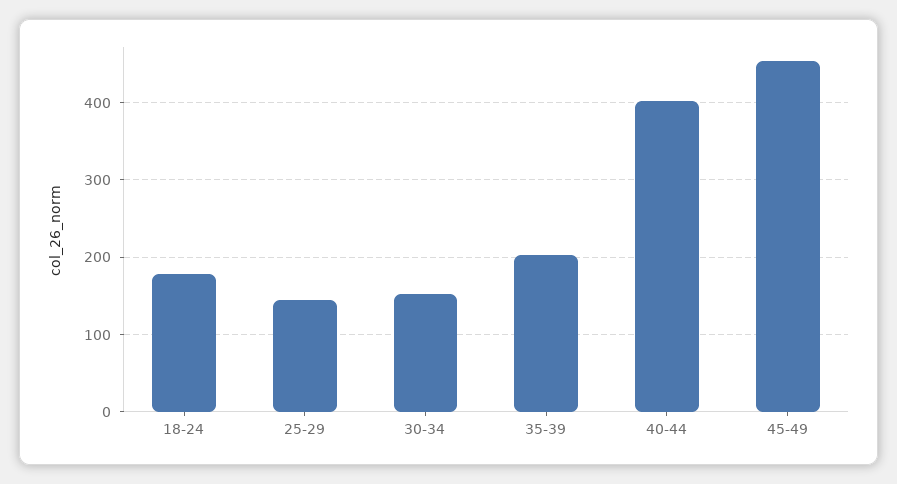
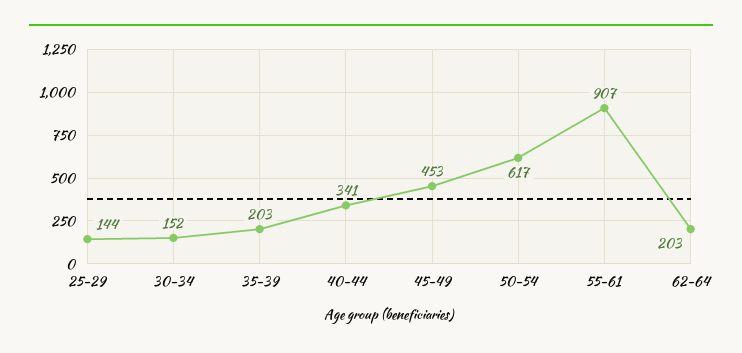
18-24: 180 -> none
40-44: 400 -> 341
50-54: none -> 617
55-61: none -> 907
62-64: none -> 203

